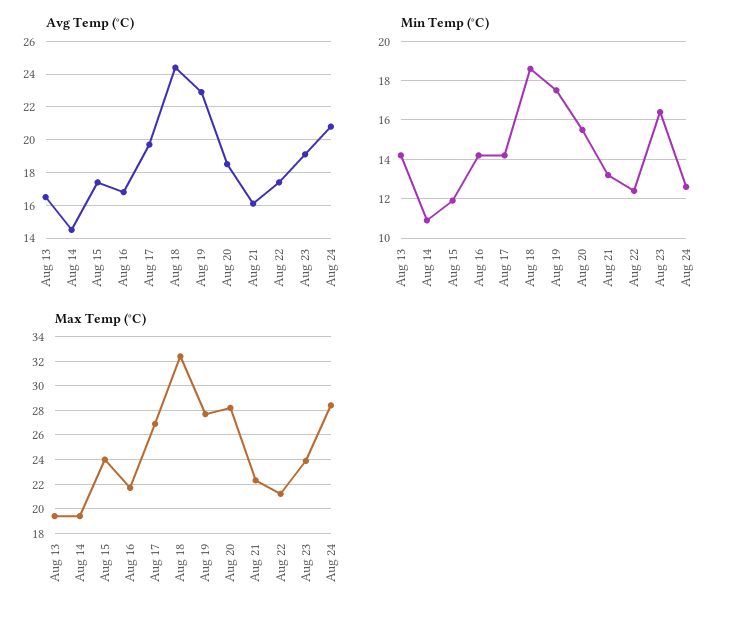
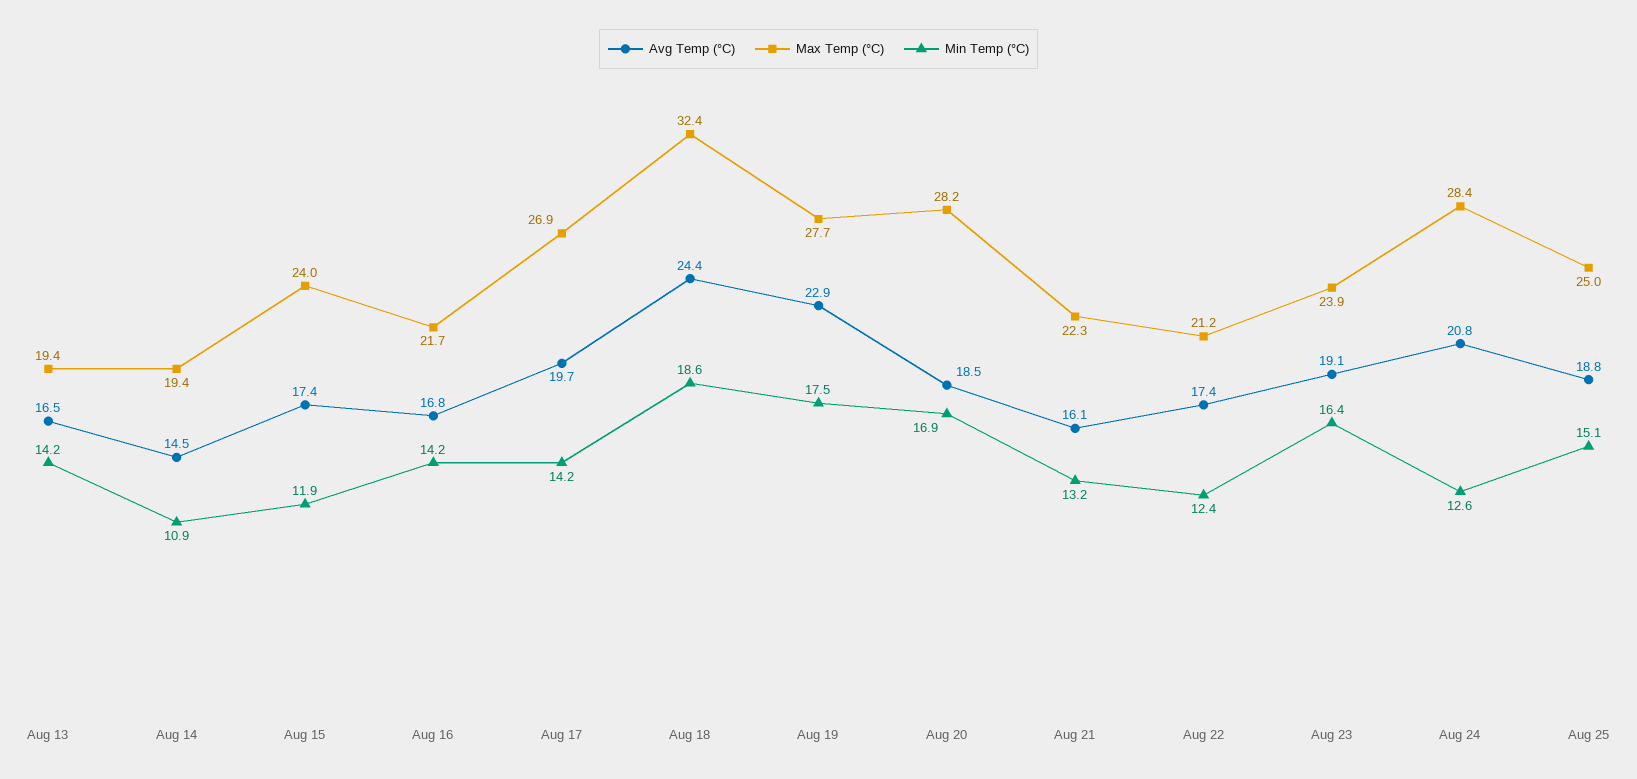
Min Temp (°C), Aug 20: 15.5 -> 16.9
Avg Temp (°C), Aug 25: none -> 18.8
Max Temp (°C), Aug 25: none -> 25
Min Temp (°C), Aug 25: none -> 15.1

